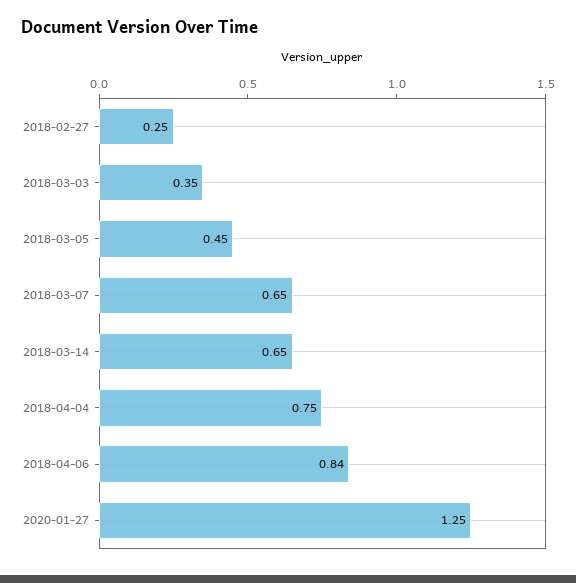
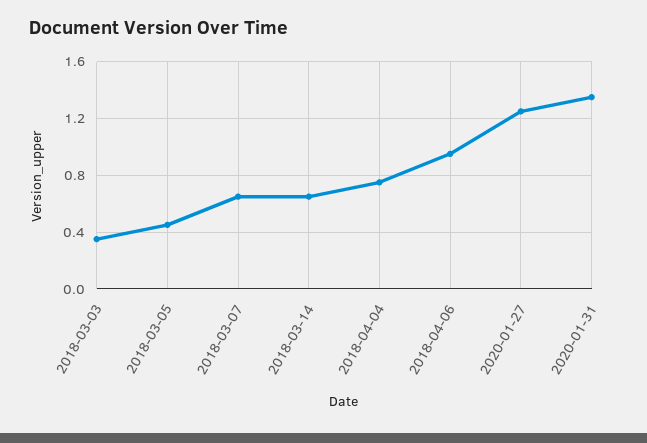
2018-02-27: 0.25 -> none
2018-04-06: 0.84 -> 0.95
2020-01-31: none -> 1.35

